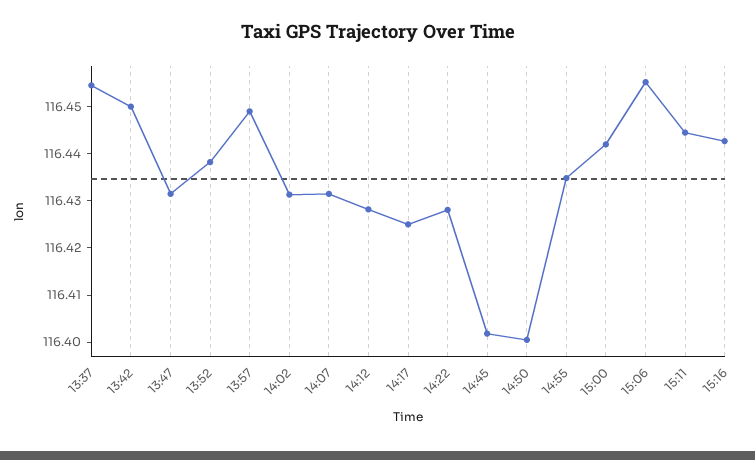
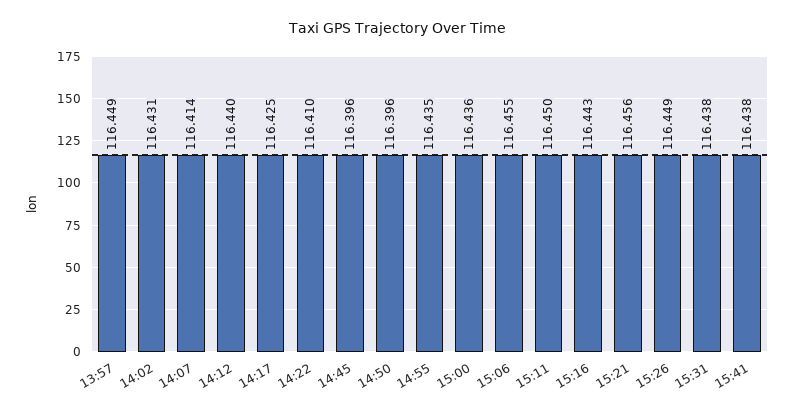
13:37: 116.454 -> none
13:42: 116.45 -> none
13:47: 116.432 -> none
13:52: 116.438 -> none
14:07: 116.432 -> 116.414
14:12: 116.428 -> 116.44
14:22: 116.428 -> 116.41
14:45: 116.402 -> 116.396
14:50: 116.4 -> 116.396
15:00: 116.442 -> 116.436
15:11: 116.444 -> 116.45
15:21: none -> 116.456
15:26: none -> 116.449
15:31: none -> 116.438
15:41: none -> 116.438

